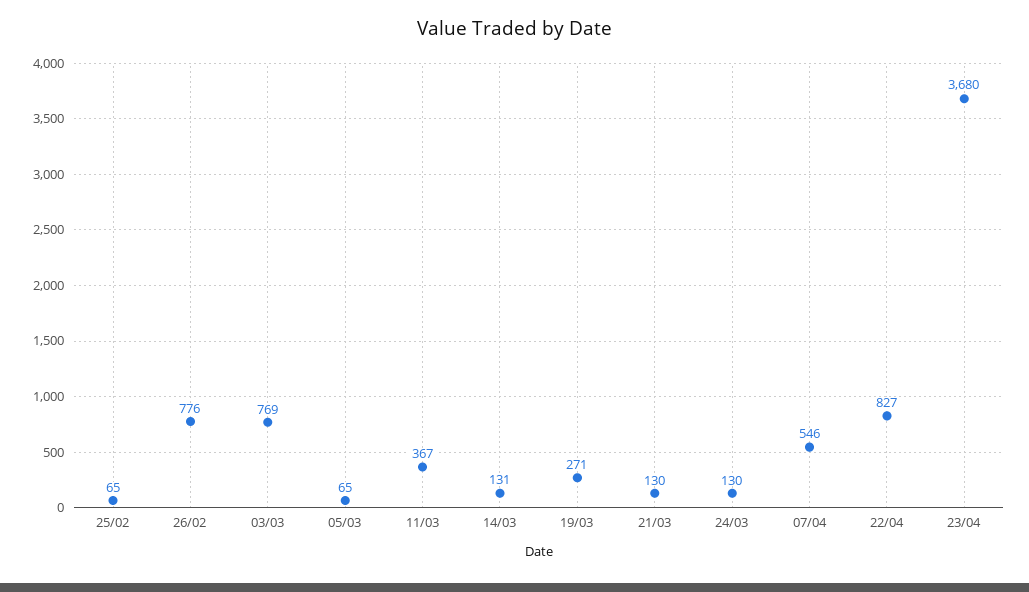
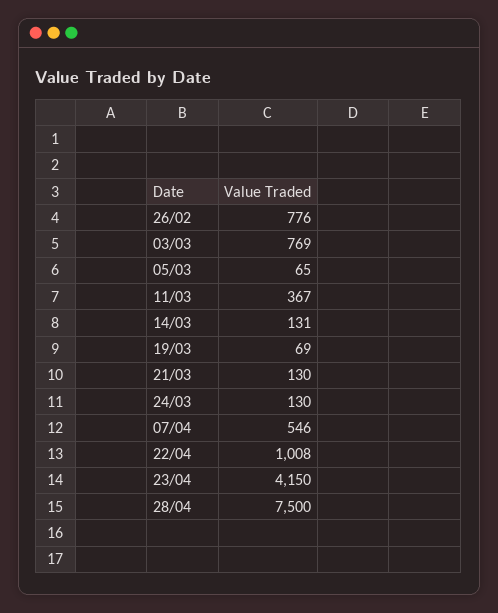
25/02: 65 -> none
19/03: 271 -> 69
22/04: 827 -> 1008
23/04: 3680 -> 4150
28/04: none -> 7500

